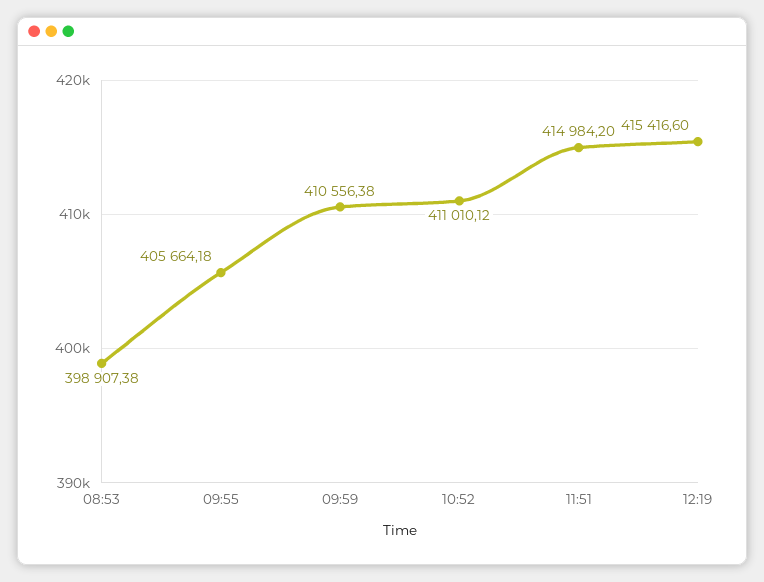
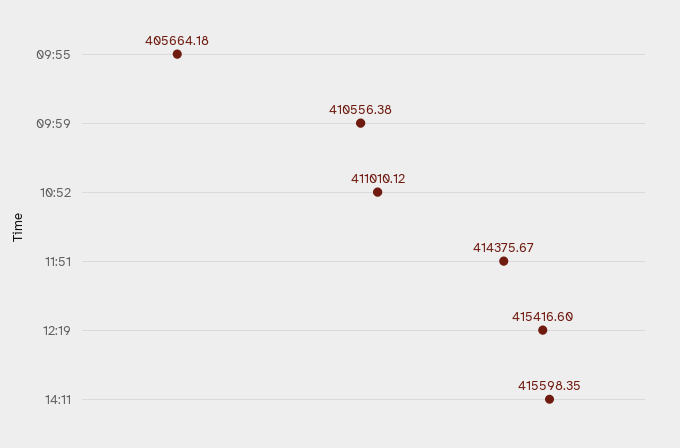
08:53: 398907.38 -> none
11:51: 414984.2 -> 414375.67
14:11: none -> 415598.35

